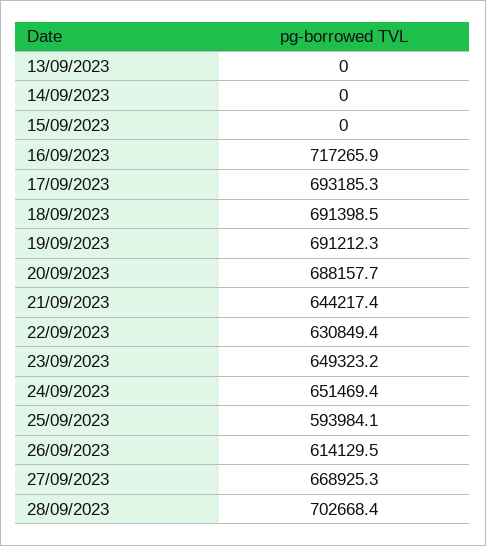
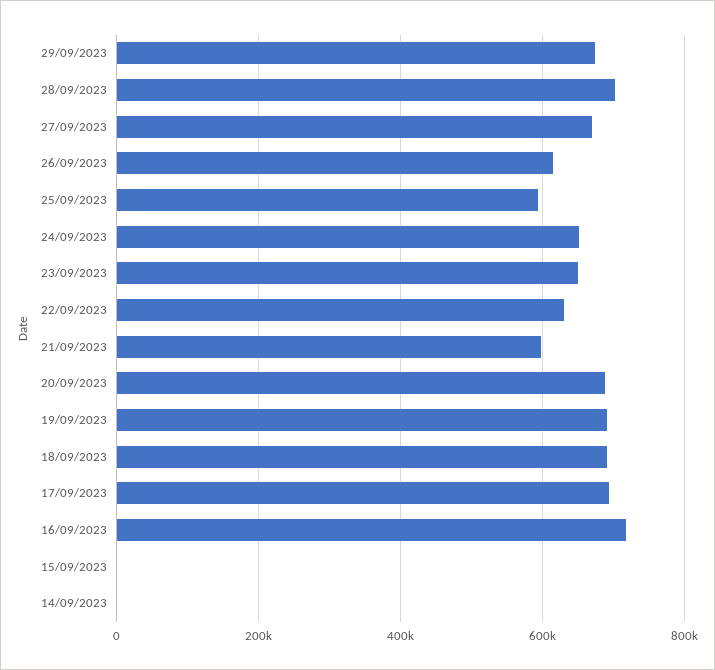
13/09/2023: 0 -> none
21/09/2023: 644217.4 -> 600000
29/09/2023: none -> 680000

